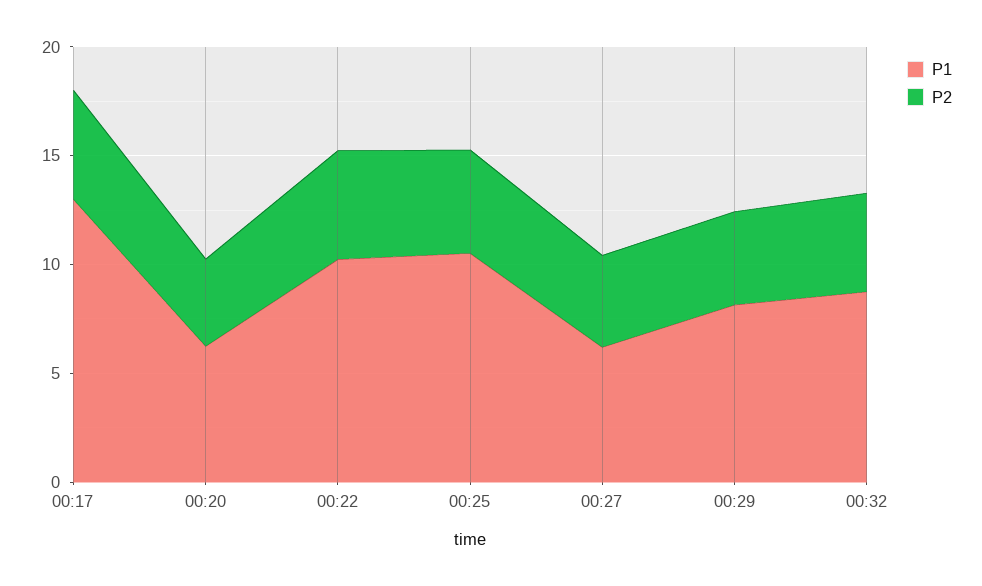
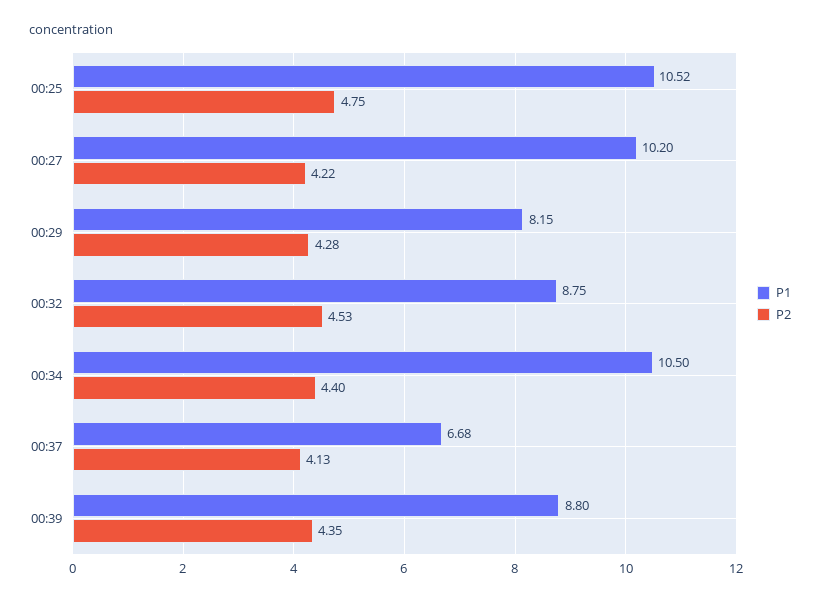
P1, 00:17: 13 -> none
P2, 00:17: 5 -> none
P1, 00:20: 6 -> none
P2, 00:20: 4 -> none
P1, 00:22: 10 -> none
P2, 00:22: 5 -> none
P1, 00:27: 6 -> 10.2
P1, 00:34: none -> 10.5
P2, 00:34: none -> 4.4
P1, 00:37: none -> 6.68
P2, 00:37: none -> 4.13
P1, 00:39: none -> 8.8
P2, 00:39: none -> 4.35

